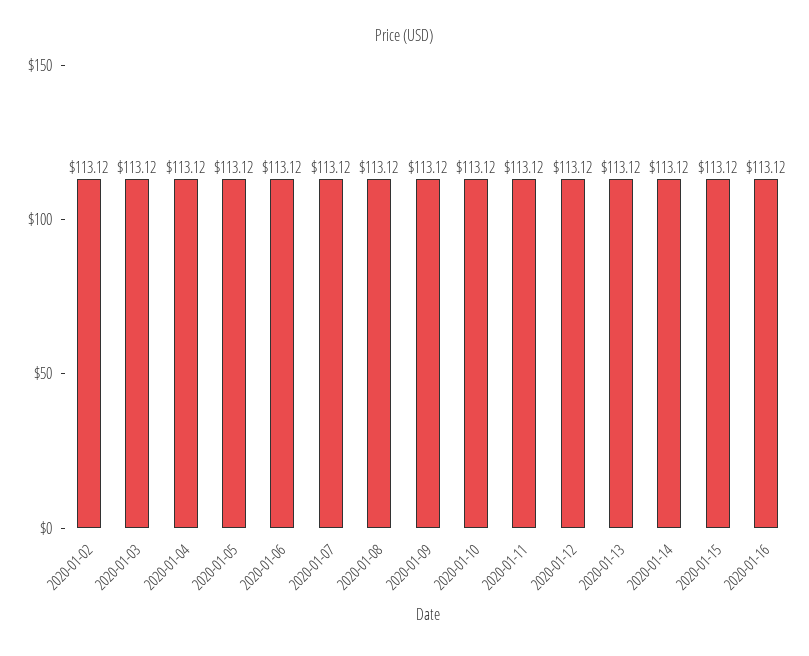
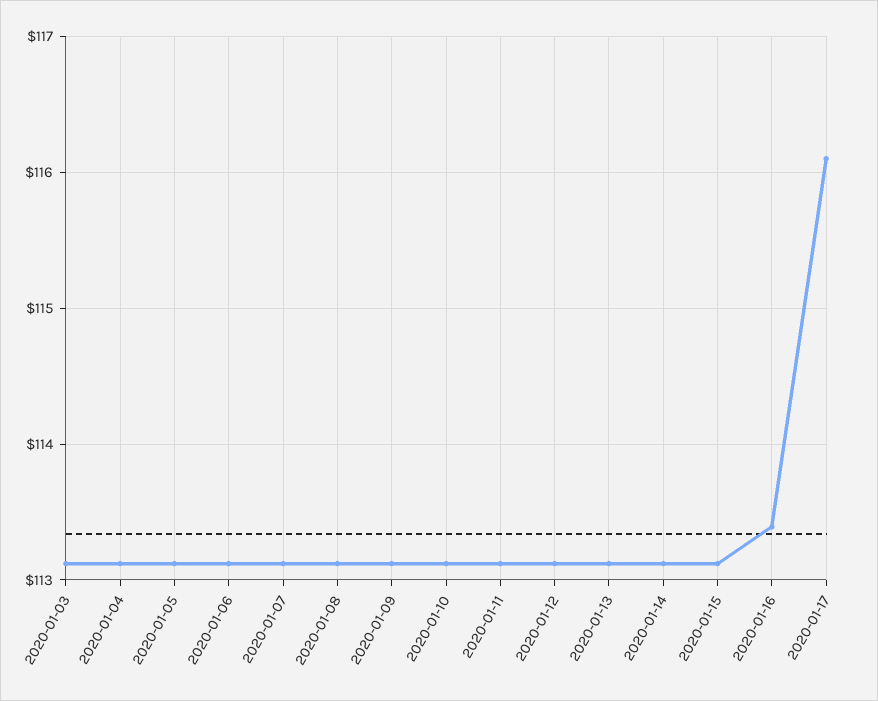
2020-01-02: 113.12 -> none
2020-01-16: 113.12 -> 113.4
2020-01-17: none -> 116.1

